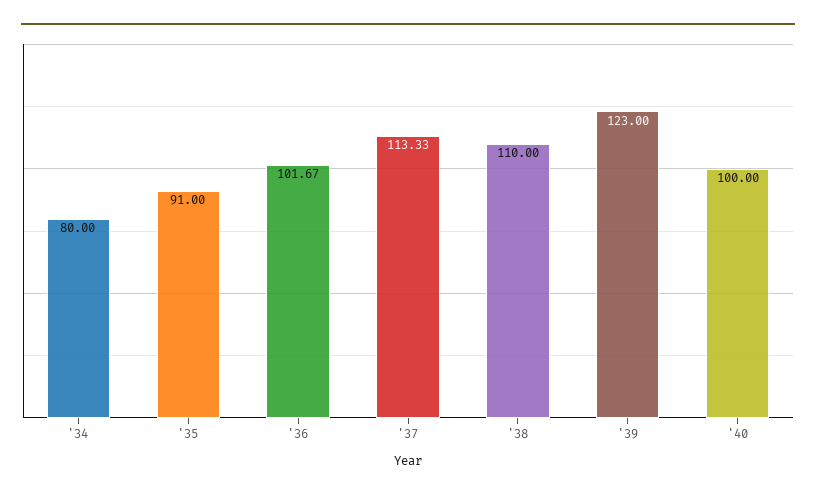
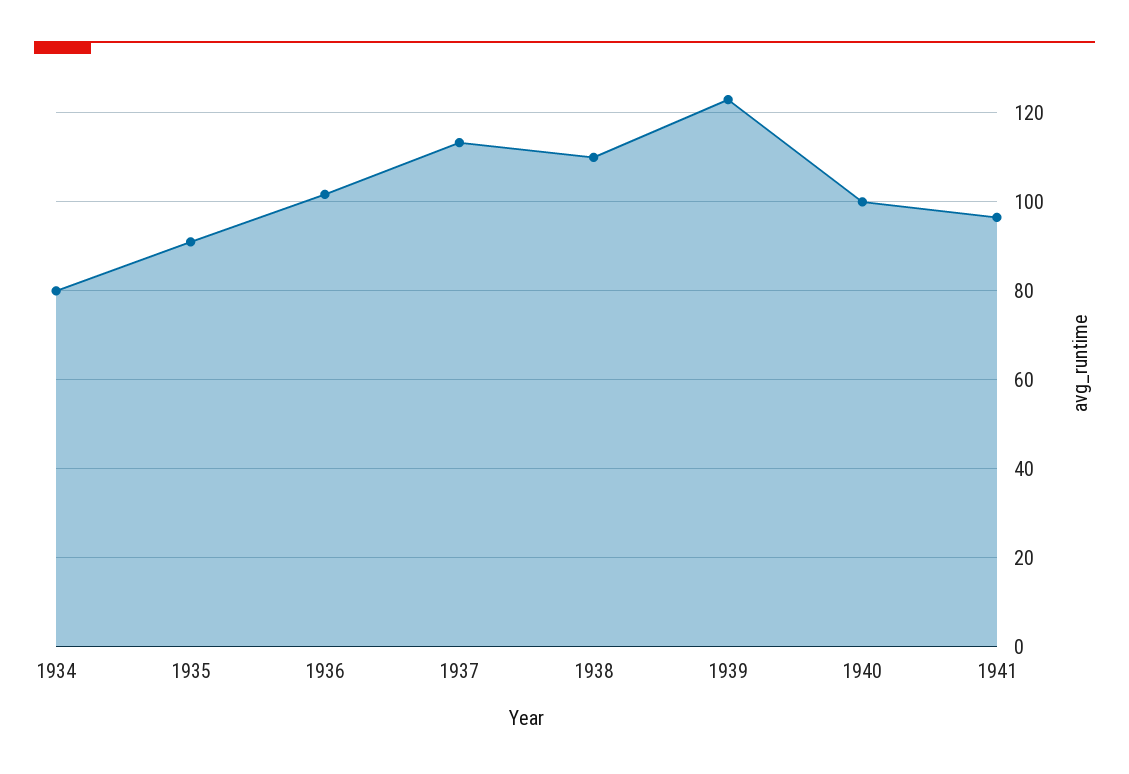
1941: none -> 96

